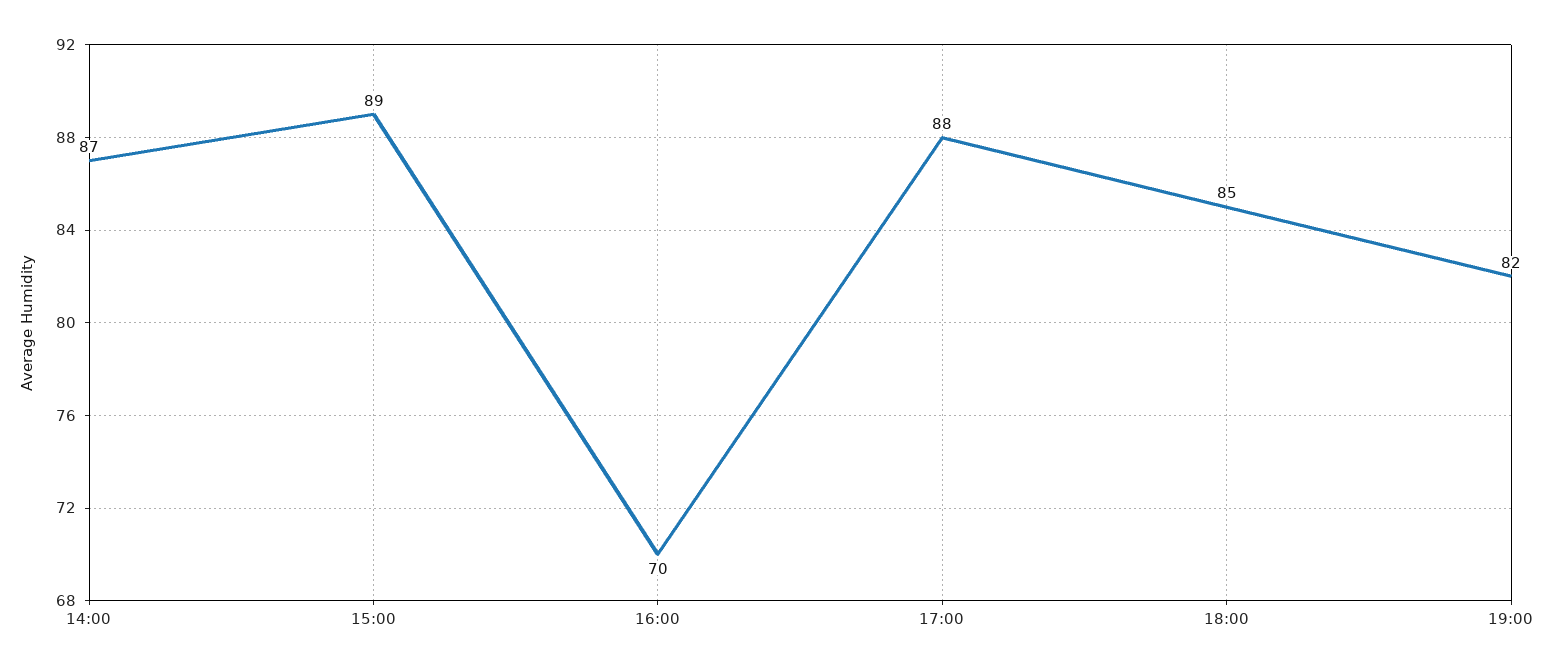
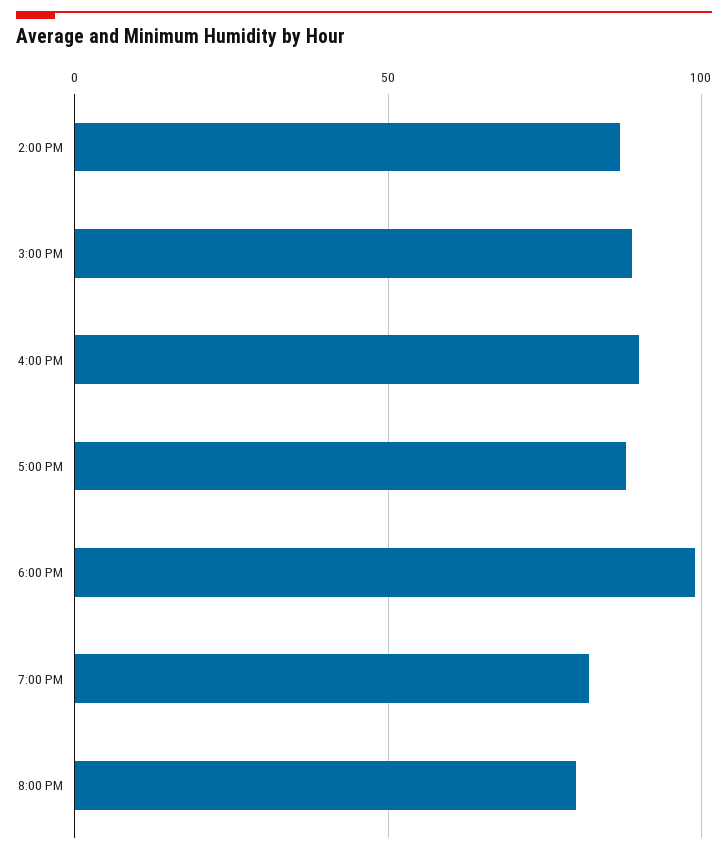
16:00: 70 -> 90
18:00: 85 -> 100
8:00 PM: none -> 80

